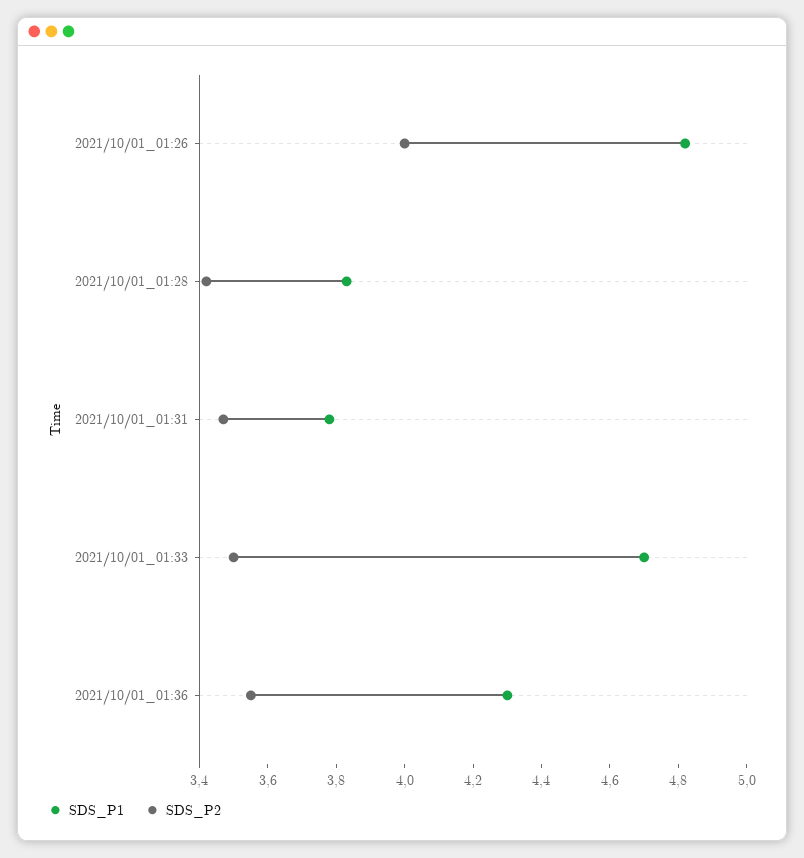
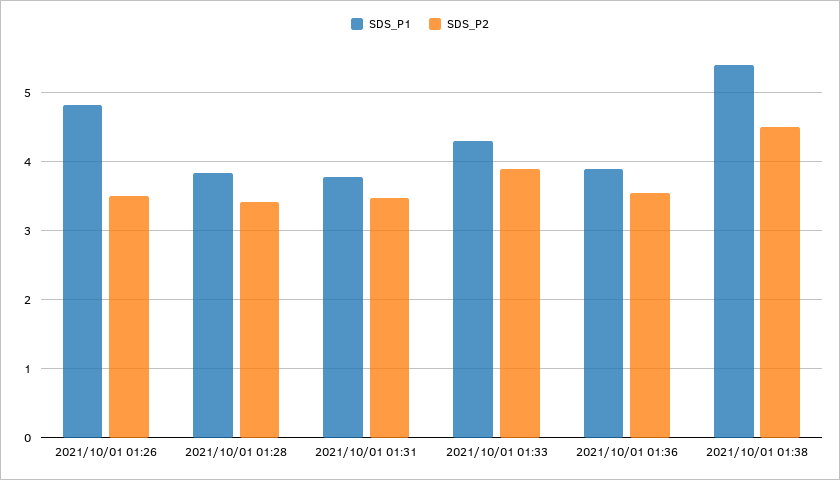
SDS_P2, 2021/10/01_01:26: 4 -> 3.5
SDS_P1, 2021/10/01_01:33: 4.7 -> 4.3
SDS_P2, 2021/10/01_01:33: 3.5 -> 3.9
SDS_P1, 2021/10/01_01:36: 4.3 -> 3.9
SDS_P1, 2021/10/01 01:38: none -> 5.4
SDS_P2, 2021/10/01 01:38: none -> 4.5

